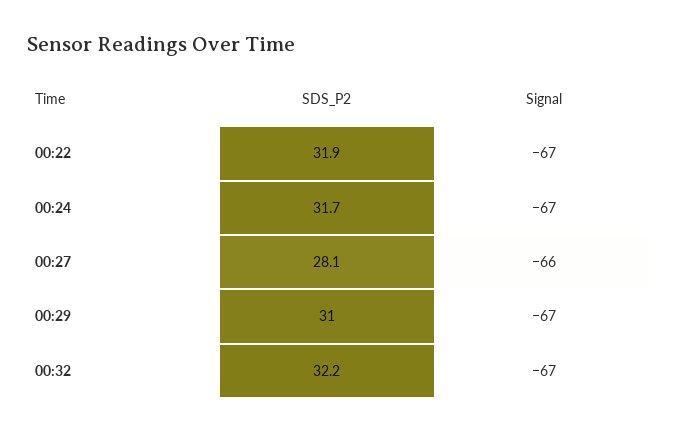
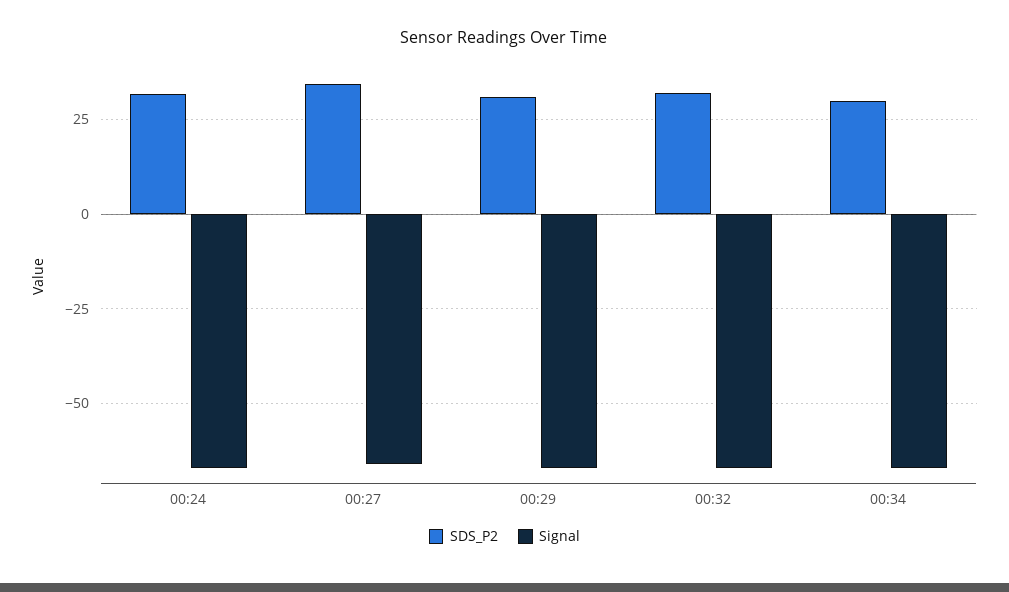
SDS_P2, 00:22: 31.9 -> none
Signal, 00:22: -67 -> none
SDS_P2, 00:27: 28.1 -> 35
SDS_P2, 00:34: none -> 30
Signal, 00:34: none -> -67.5

